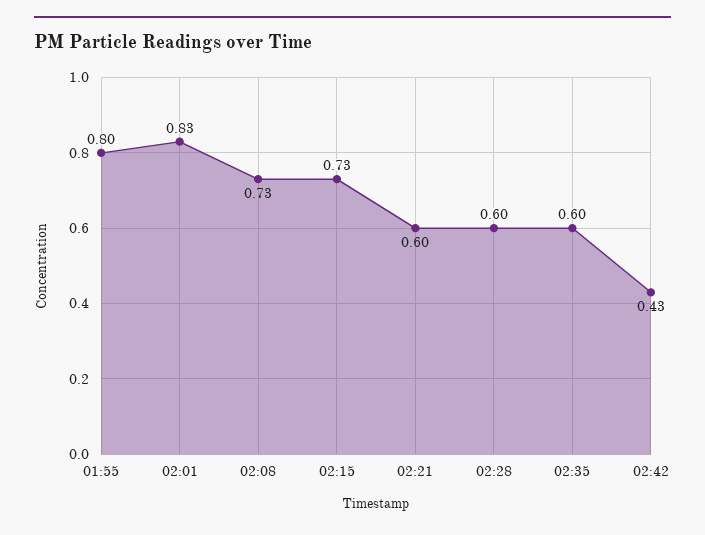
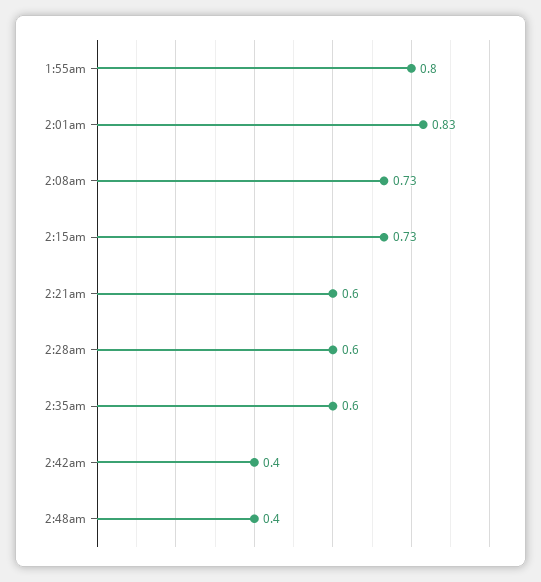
02:42: 0.43 -> 0.4
2:48am: none -> 0.4

